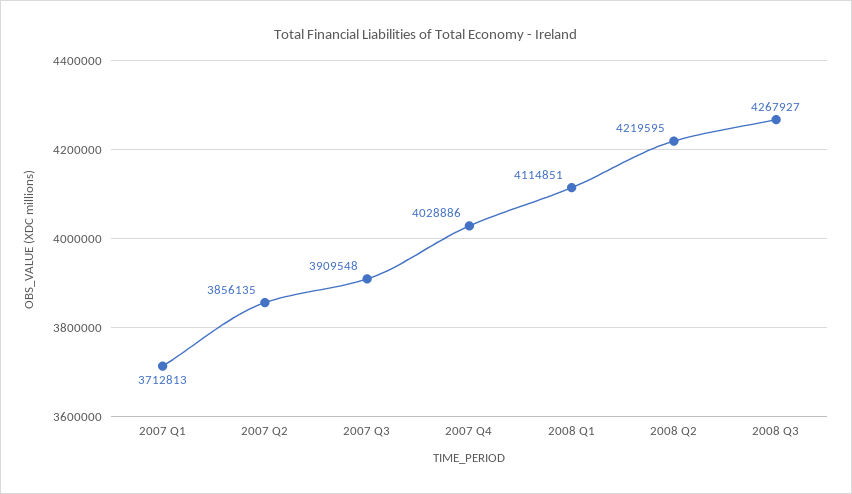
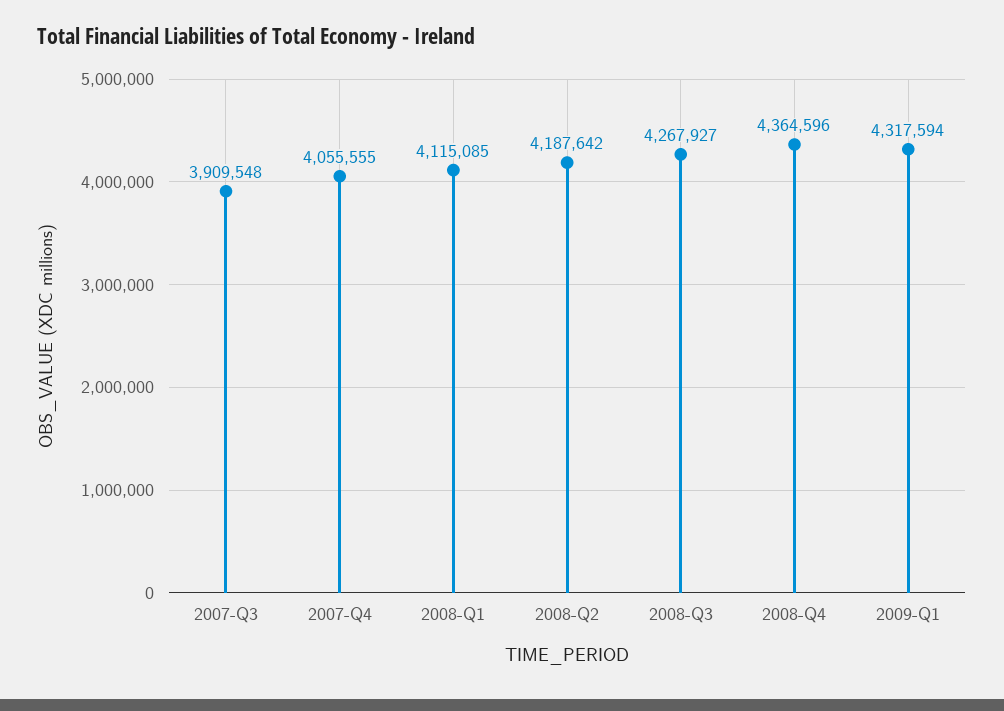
2007 Q1: 3712813 -> none
2007 Q2: 3856135 -> none
2007 Q4: 4028886 -> 4055555
2008 Q1: 4114851 -> 4115085
2008 Q2: 4219595 -> 4187642
2008-Q4: none -> 4364596
2009-Q1: none -> 4317594

